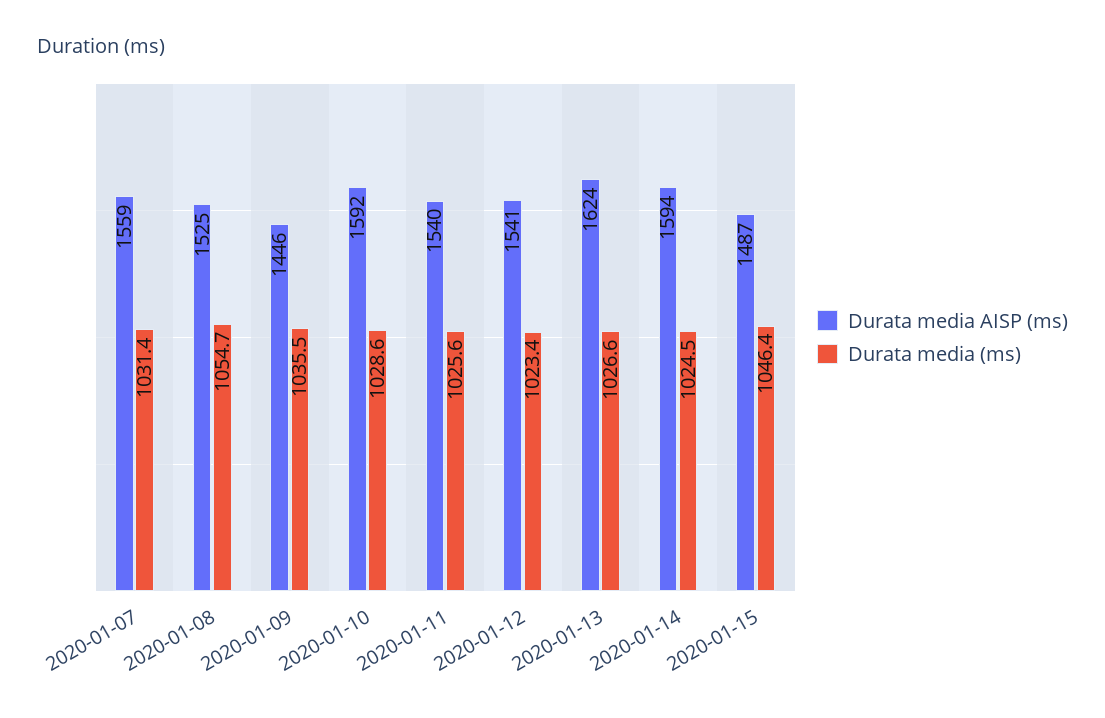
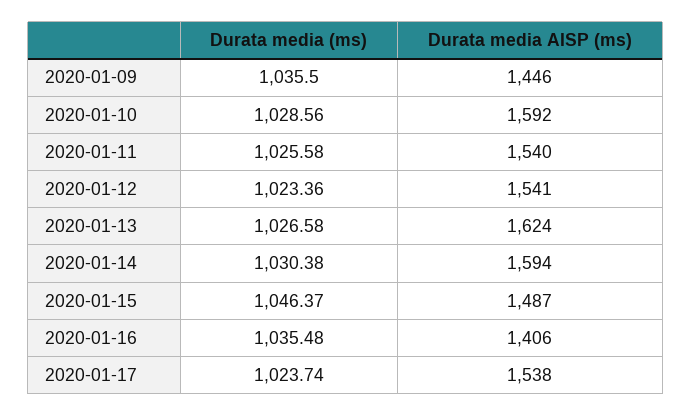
Durata media AISP (ms), 2020-01-07: 1559 -> none
Durata media (ms), 2020-01-07: 1031.4 -> none
Durata media AISP (ms), 2020-01-08: 1525 -> none
Durata media (ms), 2020-01-08: 1054.7 -> none
Durata media (ms), 2020-01-14: 1024.5 -> 1030.38
Durata media (ms), 2020-01-16: none -> 1035.48
Durata media AISP (ms), 2020-01-16: none -> 1406
Durata media (ms), 2020-01-17: none -> 1023.74
Durata media AISP (ms), 2020-01-17: none -> 1538

